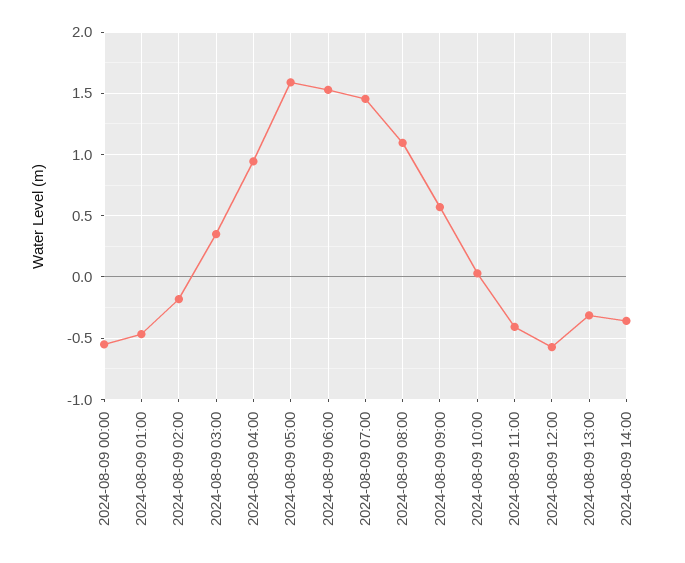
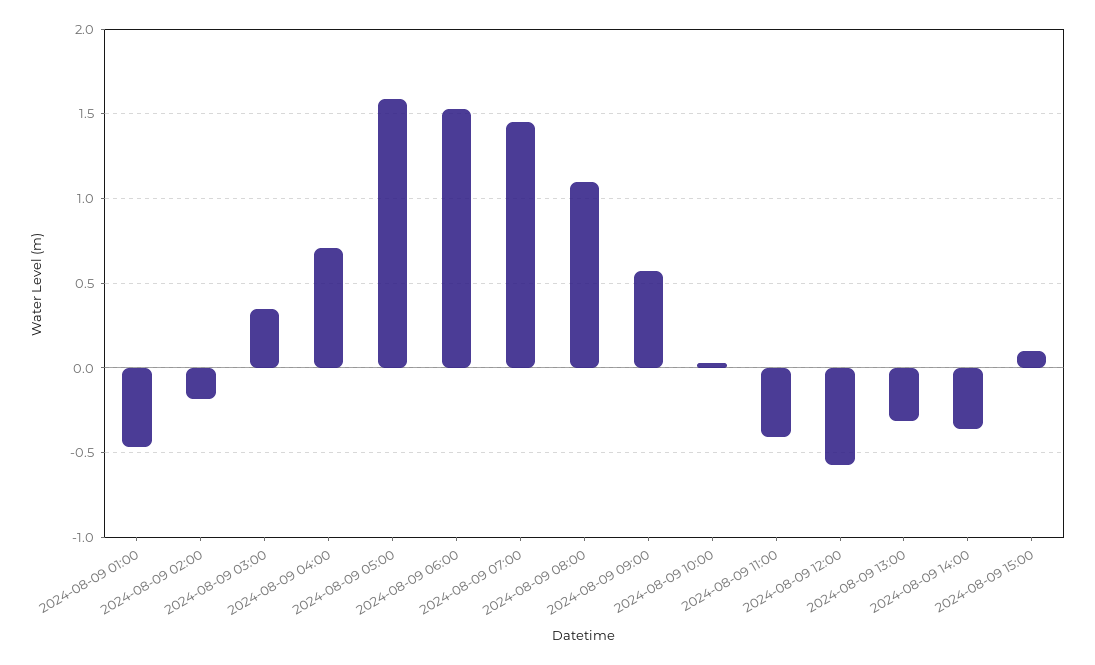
2024-08-09 00:00: -0.55 -> none
2024-08-09 04:00: 0.95 -> 0.7
2024-08-09 15:00: none -> 0.1

